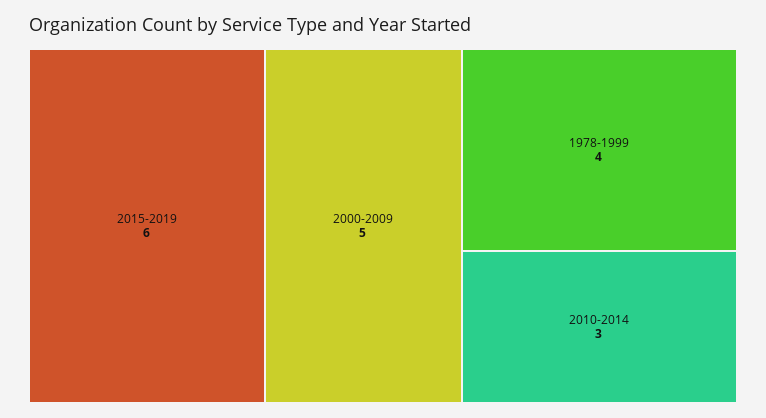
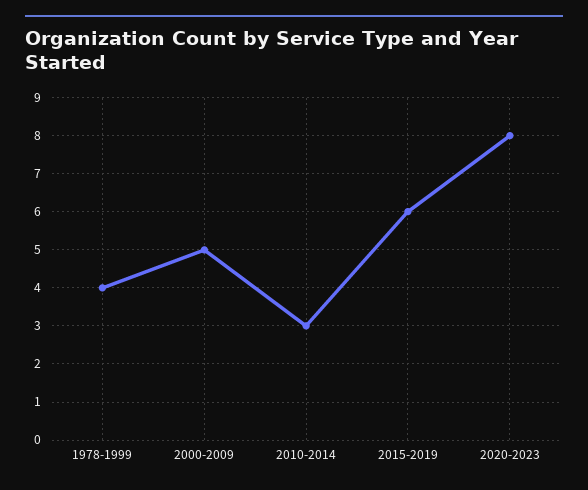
2020-2023: none -> 8

